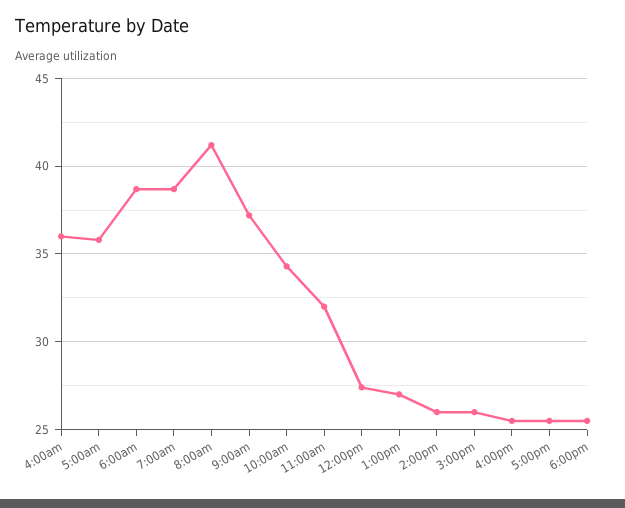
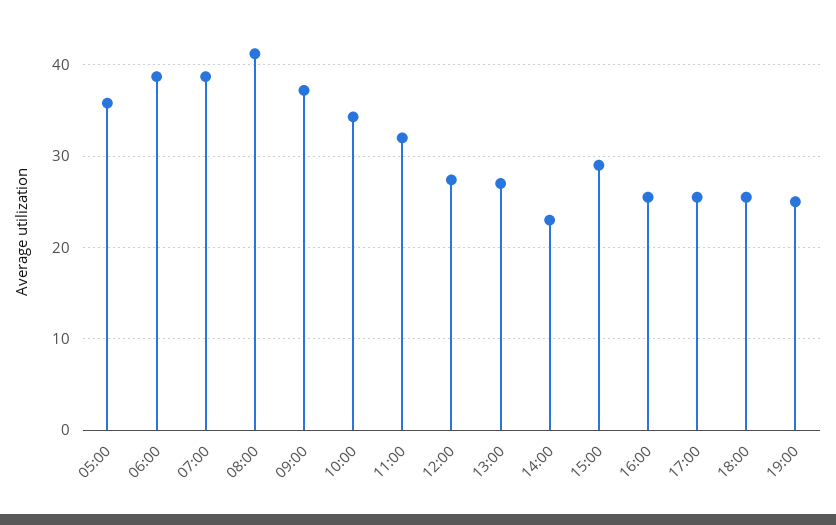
4:00am: 36 -> none
2:00pm: 26 -> 23
3:00pm: 26 -> 29
19:00: none -> 25

